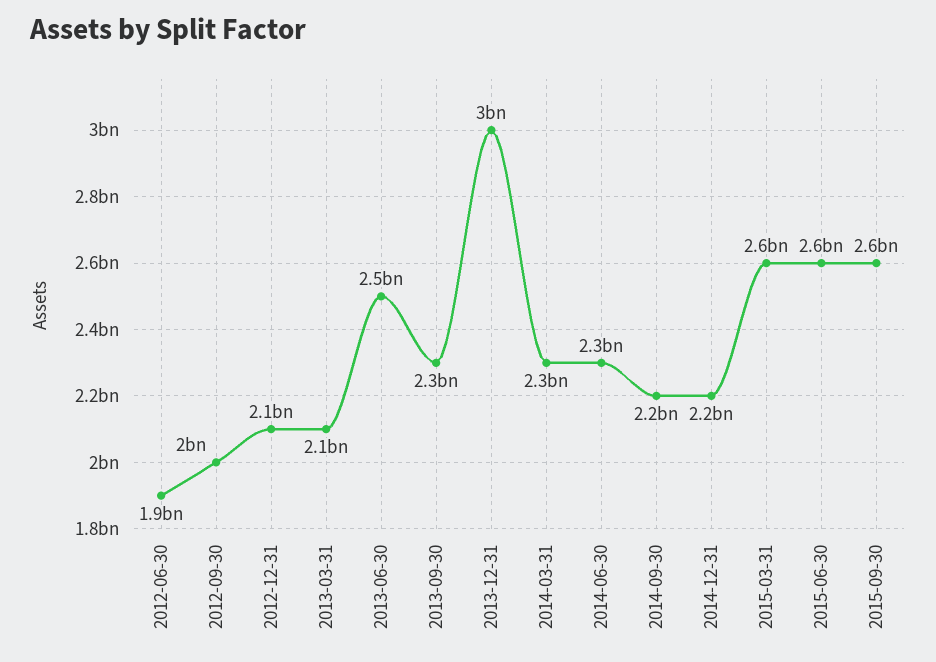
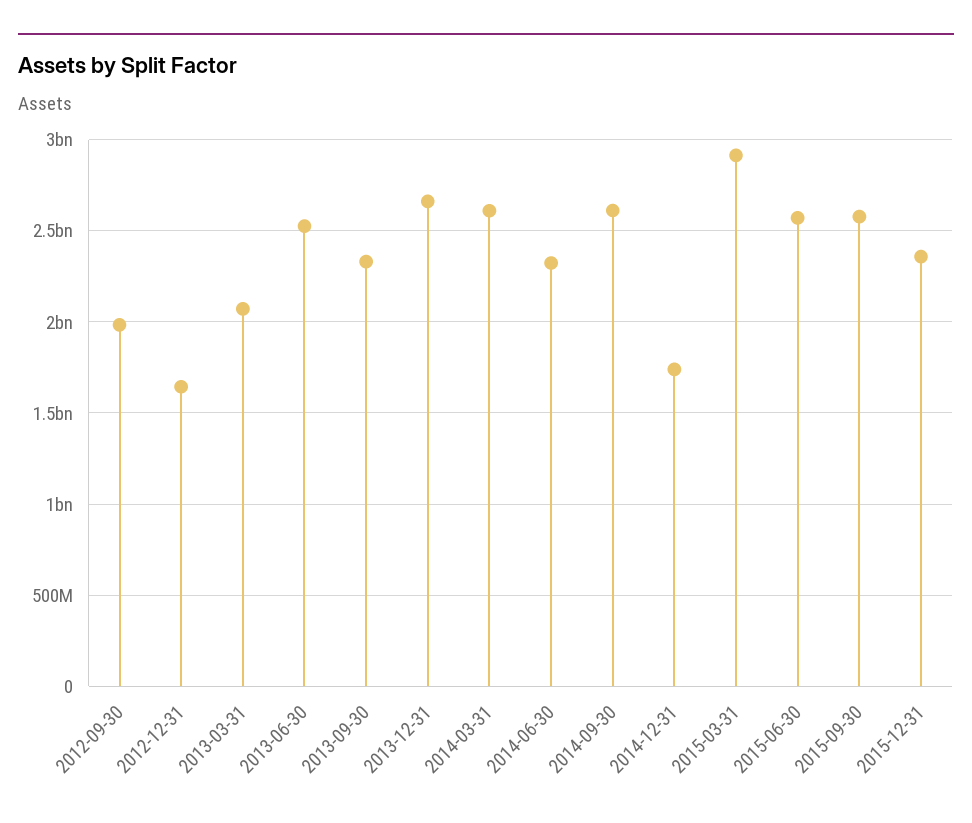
2012-06-30: 1900000000 -> none
2012-12-31: 2100000000 -> 1650000000
2013-12-31: 3000000000 -> 2650000000
2014-03-31: 2300000000 -> 2600000000
2014-09-30: 2200000000 -> 2600000000
2014-12-31: 2200000000 -> 1750000000
2015-03-31: 2600000000 -> 2900000000
2015-12-31: none -> 2350000000

